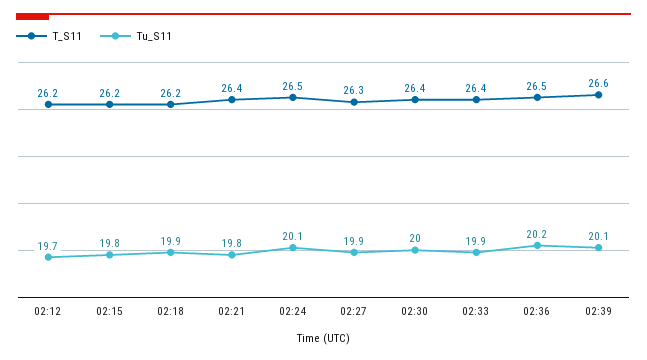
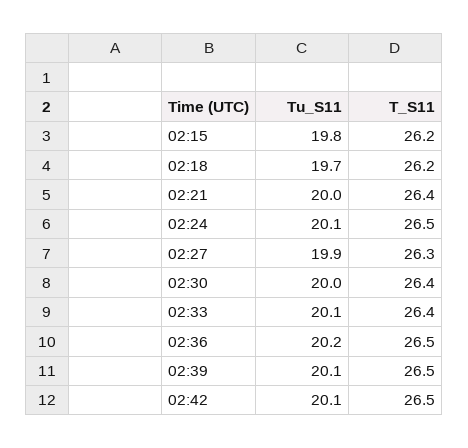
T_S11, 02:12: 26.2 -> none
Tu_S11, 02:12: 19.7 -> none
Tu_S11, 02:18: 19.9 -> 19.7
Tu_S11, 02:21: 19.8 -> 20
Tu_S11, 02:33: 19.9 -> 20.1
T_S11, 02:39: 26.6 -> 26.5
Tu_S11, 02:42: none -> 20.1
T_S11, 02:42: none -> 26.5

